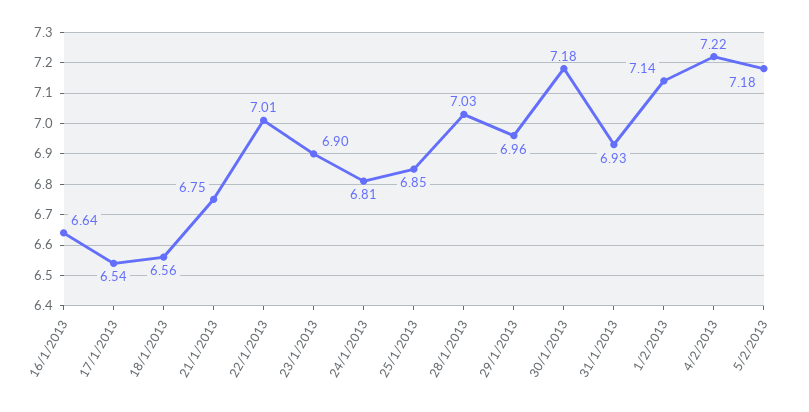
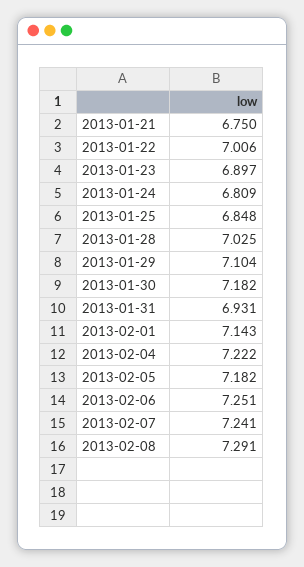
16/1/2013: 6.64 -> none
17/1/2013: 6.54 -> none
18/1/2013: 6.56 -> none
29/1/2013: 6.96 -> 7.104
2013-02-06: none -> 7.251
2013-02-07: none -> 7.241
2013-02-08: none -> 7.291

